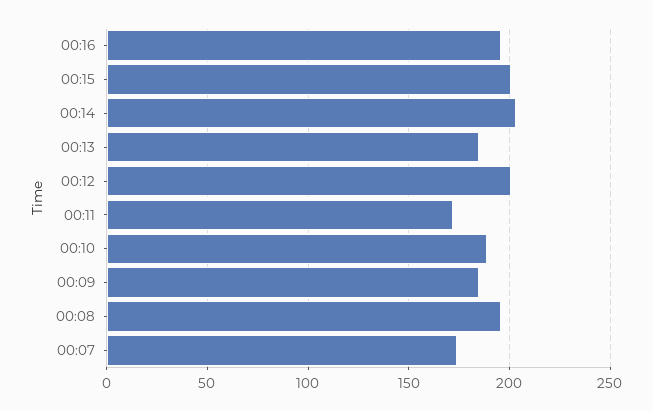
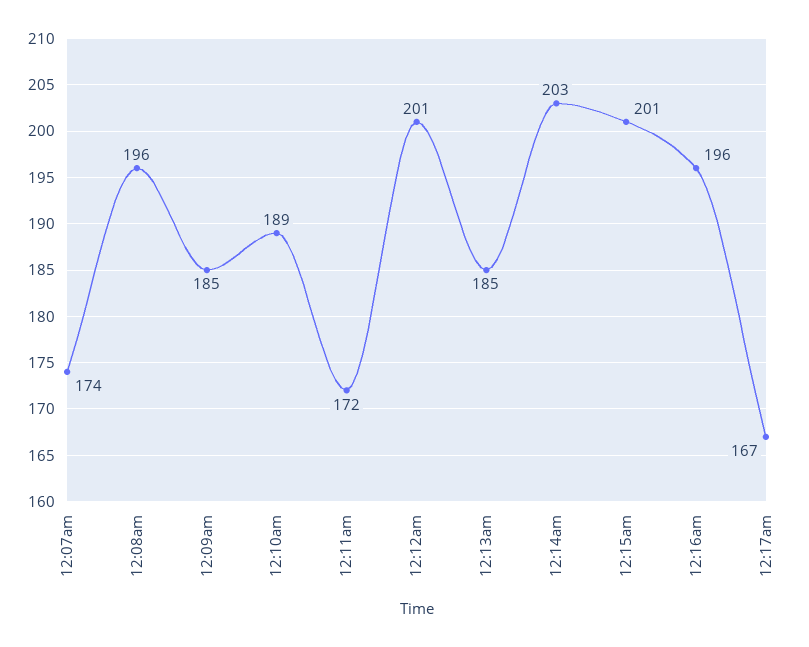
12:17am: none -> 167

